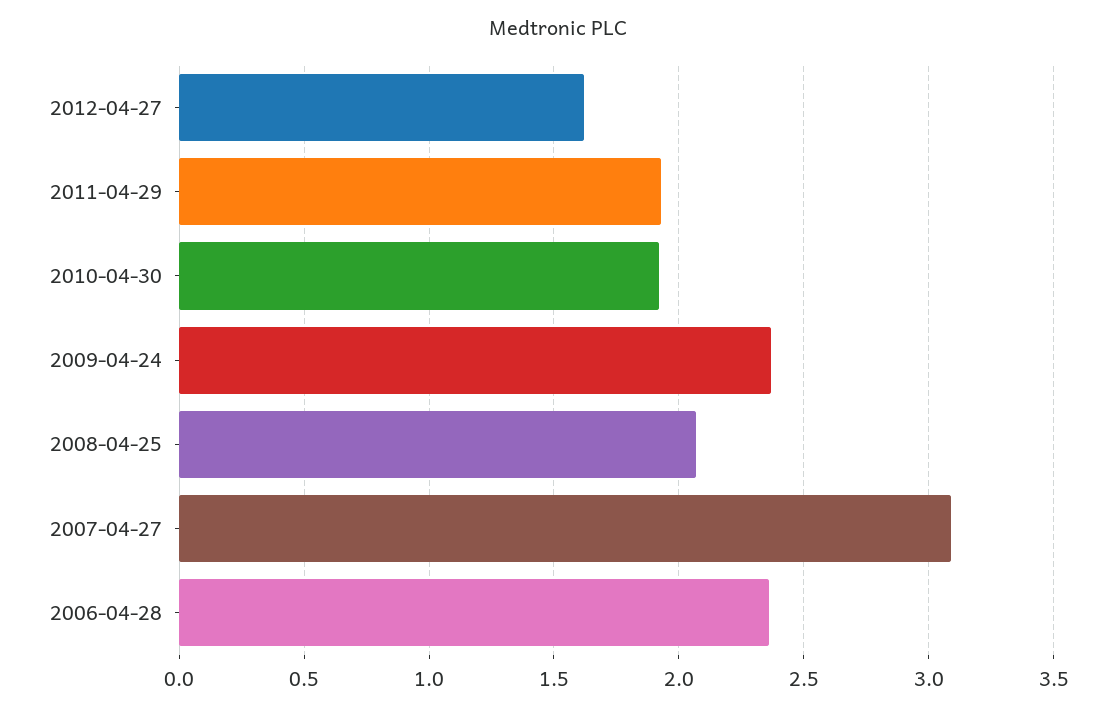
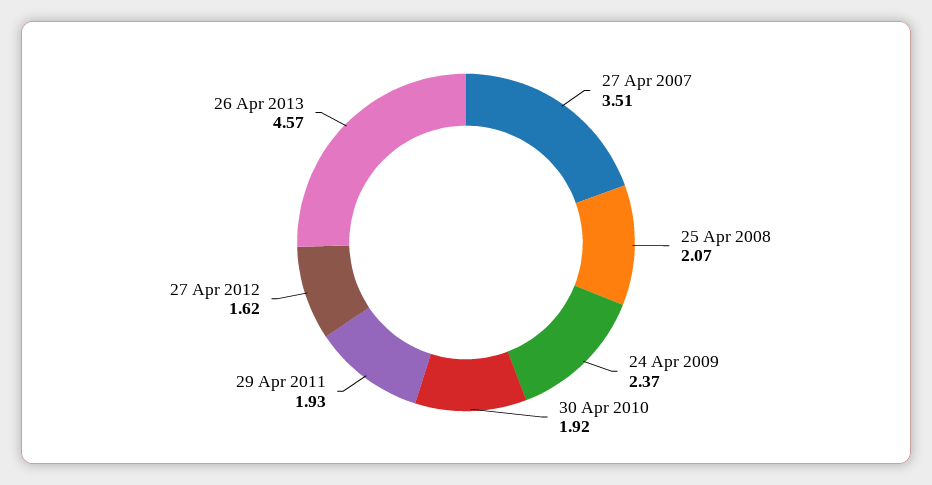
2007-04-27: 3.1 -> 3.51
2006-04-28: 2.35 -> none
26 Apr 2013: none -> 4.57

